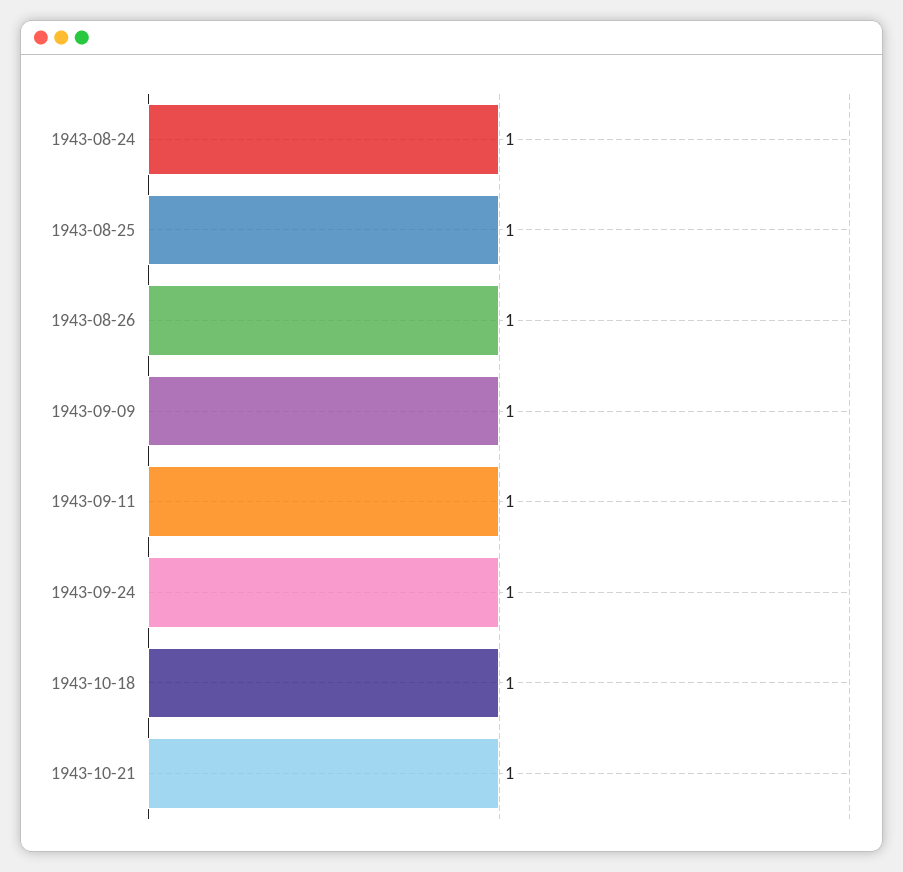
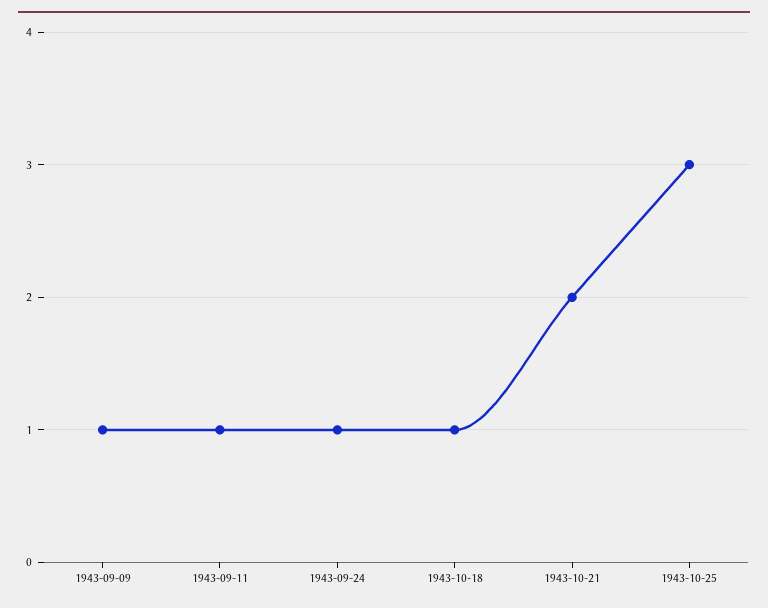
1943-08-24: 1 -> none
1943-08-25: 1 -> none
1943-08-26: 1 -> none
1943-10-21: 1 -> 2
1943-10-25: none -> 3

